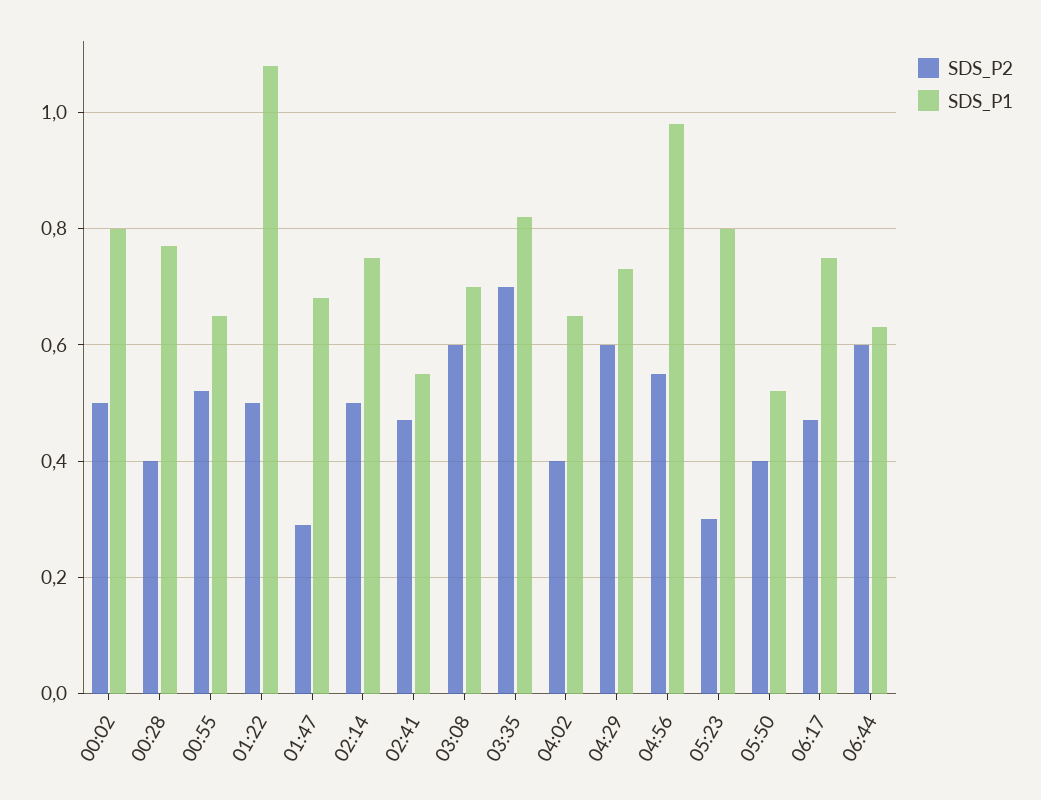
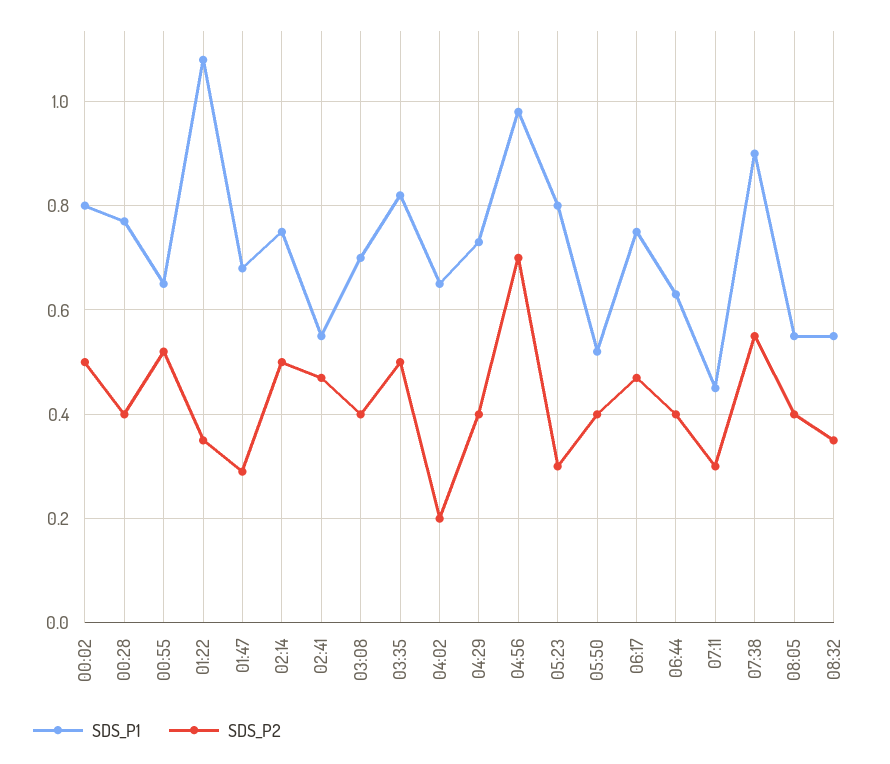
SDS_P2, 01:22: 0.5 -> 0.35
SDS_P2, 03:08: 0.6 -> 0.4
SDS_P2, 03:35: 0.7 -> 0.5
SDS_P2, 04:02: 0.4 -> 0.2
SDS_P2, 04:29: 0.6 -> 0.4
SDS_P2, 04:56: 0.55 -> 0.7
SDS_P2, 06:44: 0.6 -> 0.4
SDS_P1, 07:11: none -> 0.45
SDS_P2, 07:11: none -> 0.3
SDS_P1, 07:38: none -> 0.9
SDS_P2, 07:38: none -> 0.55
SDS_P1, 08:05: none -> 0.55
SDS_P2, 08:05: none -> 0.4
SDS_P1, 08:32: none -> 0.55
SDS_P2, 08:32: none -> 0.35

